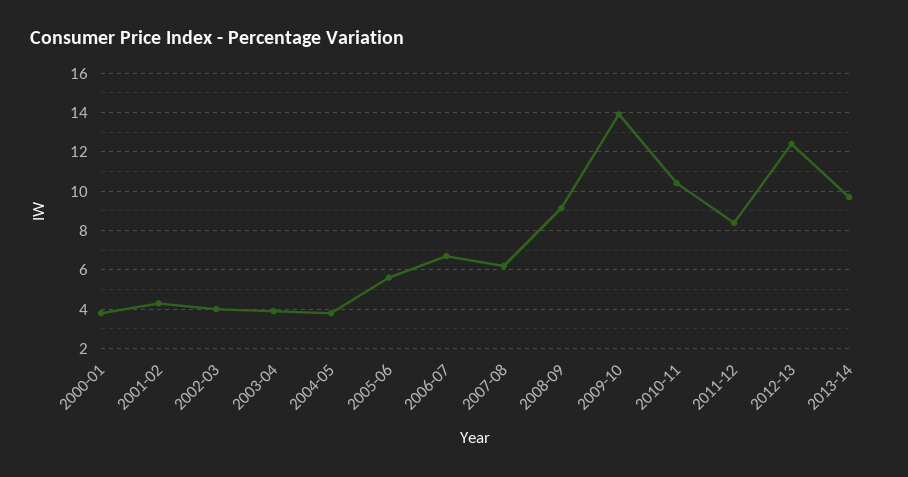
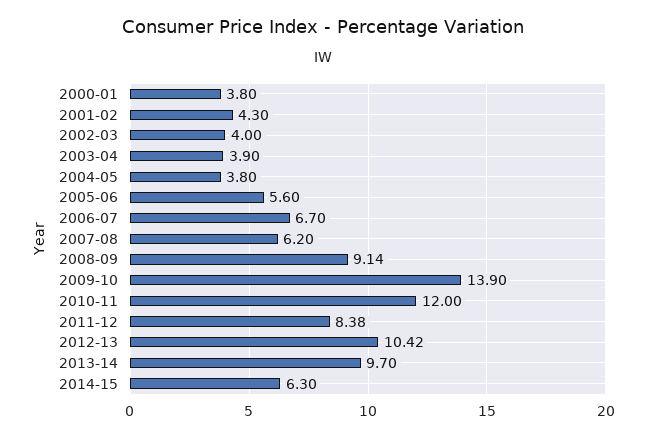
2010-11: 10.5 -> 12
2012-13: 12.5 -> 10.42
2014-15: none -> 6.3

